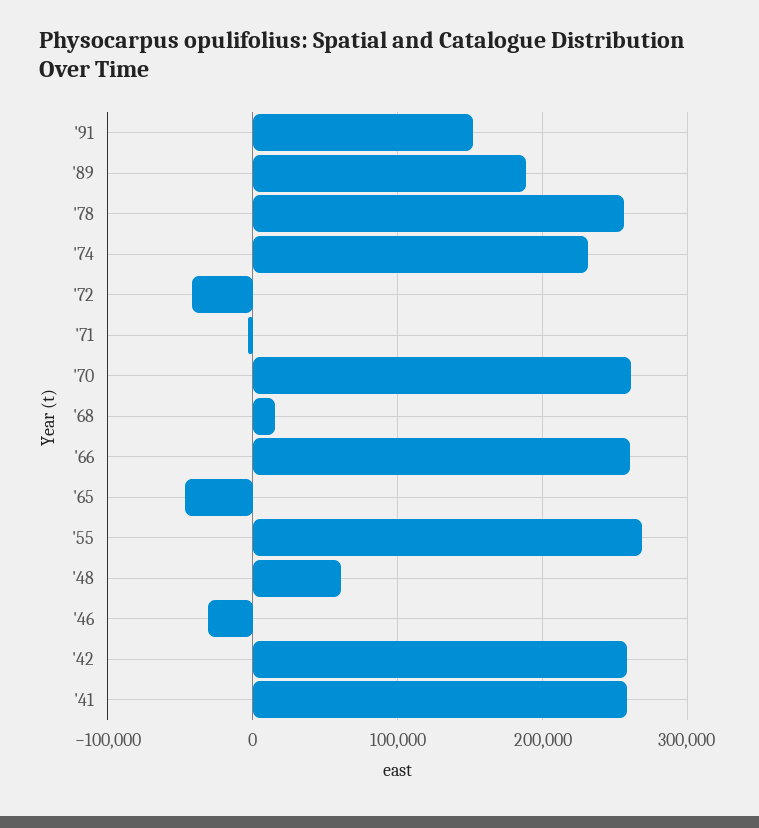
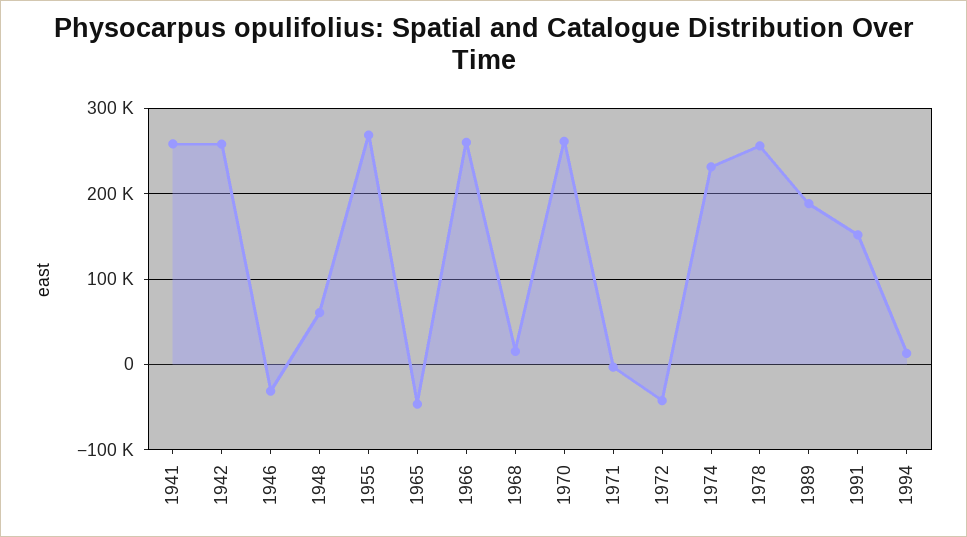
1994: none -> 10000

